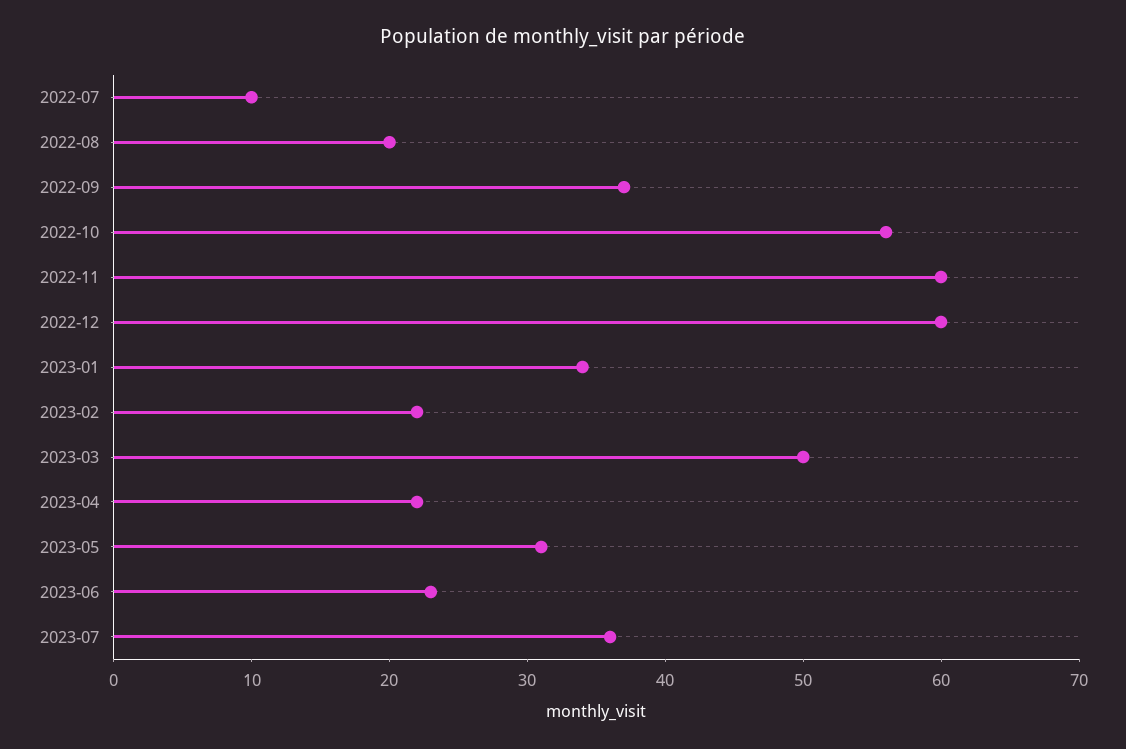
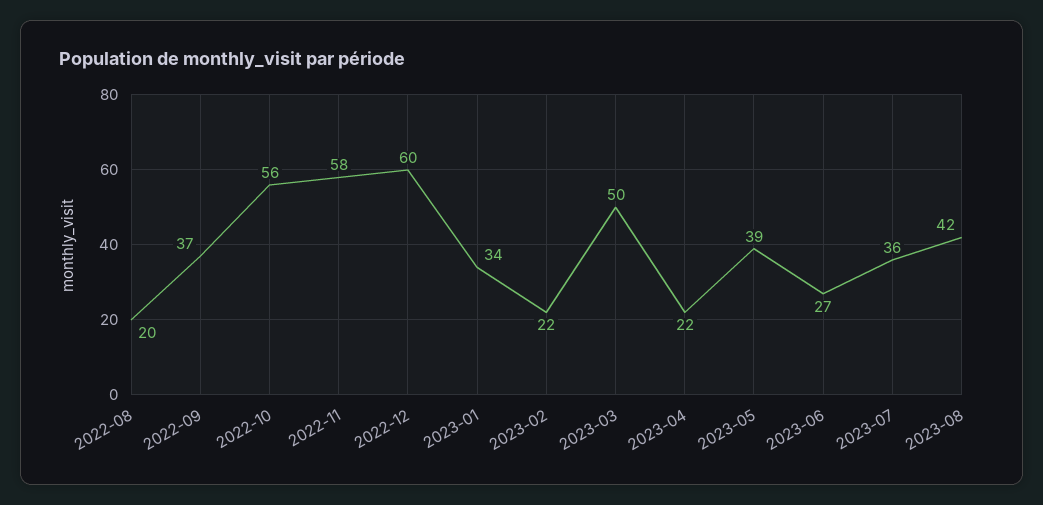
2022-07: 10 -> none
2022-11: 60 -> 58
2023-05: 31 -> 39
2023-06: 23 -> 27
2023-08: none -> 42

